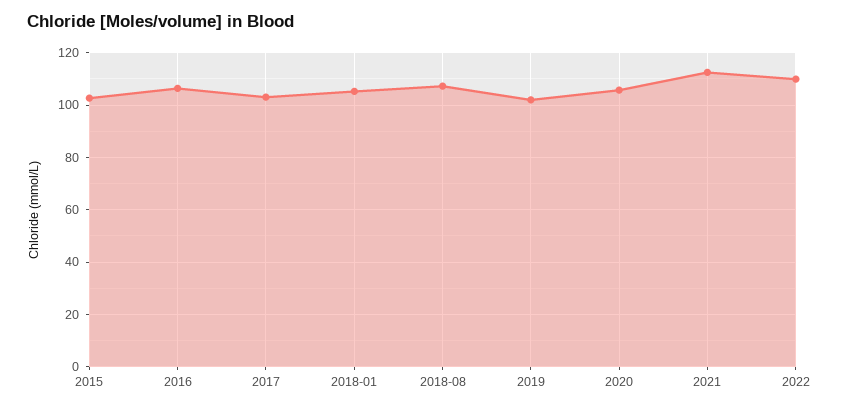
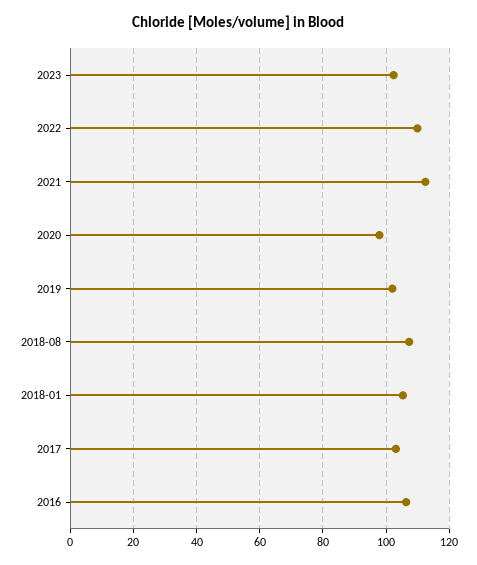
2015: 102.5 -> none
2020: 105 -> 98
2023: none -> 102

